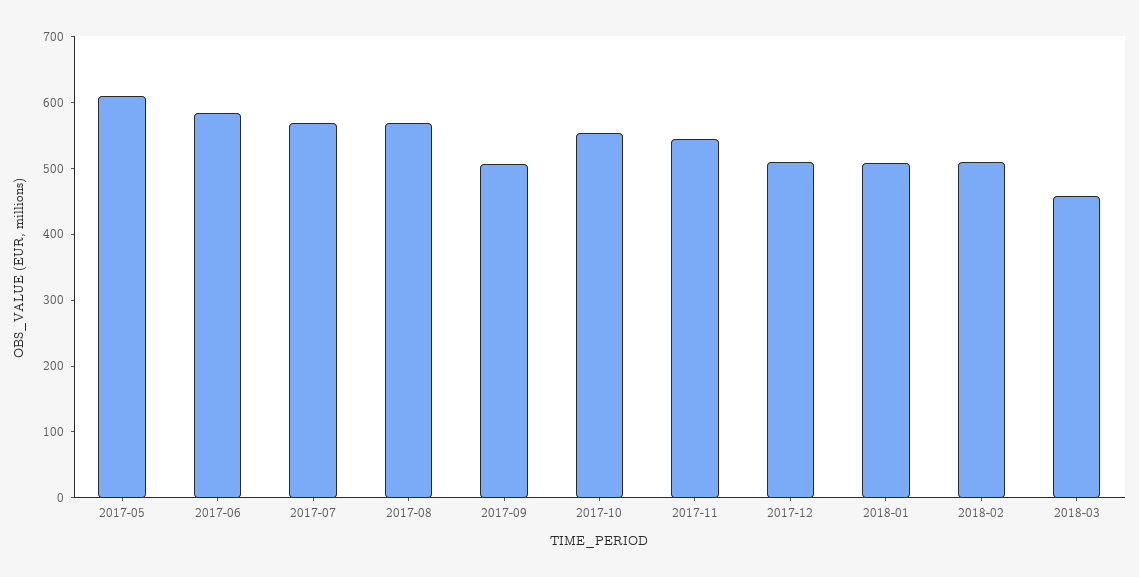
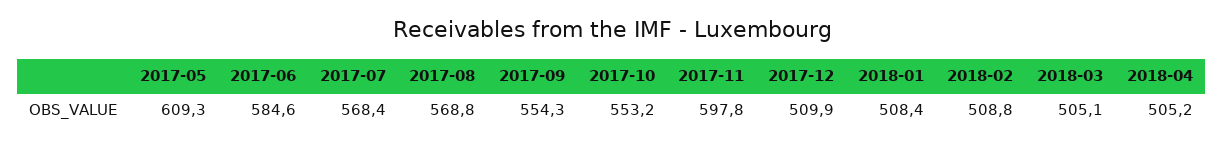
2017-09: 500 -> 554.3
2017-11: 540 -> 597.8
2018-03: 460 -> 505.1
2018-04: none -> 505.2

